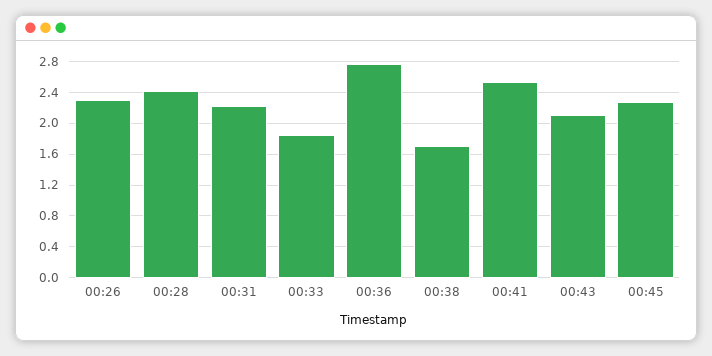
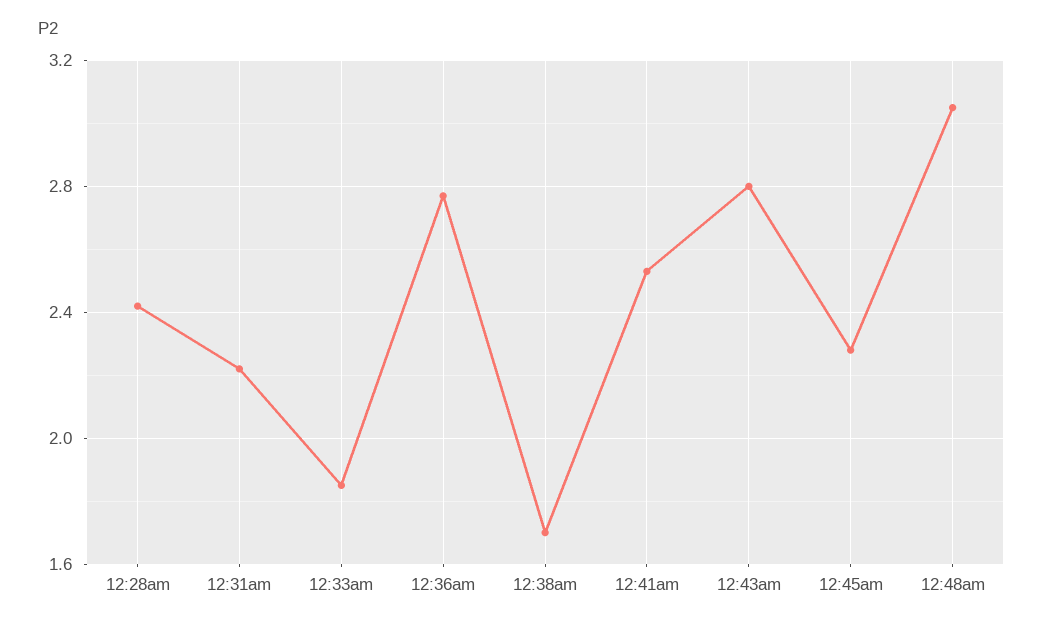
00:26: 2.3 -> none
00:43: 2.1 -> 2.8
12:48am: none -> 3.05

